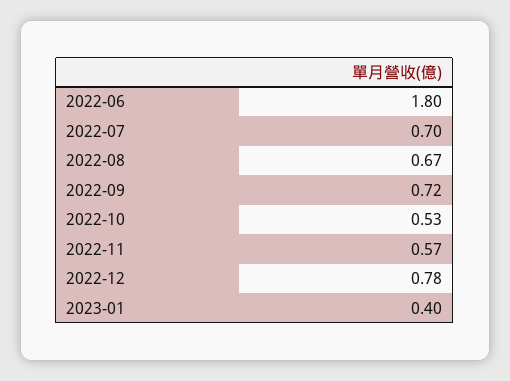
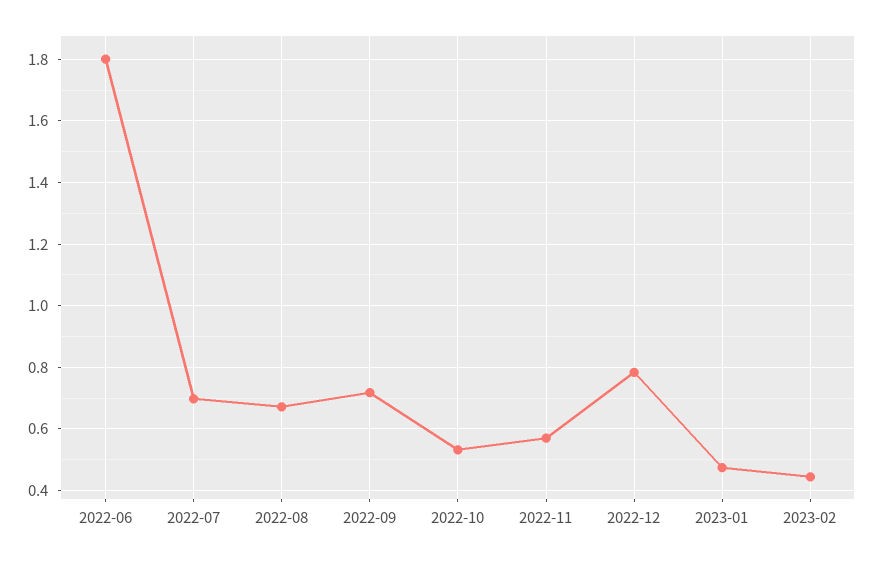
2023-01: 0.4 -> 0.48
2023-02: none -> 0.44

